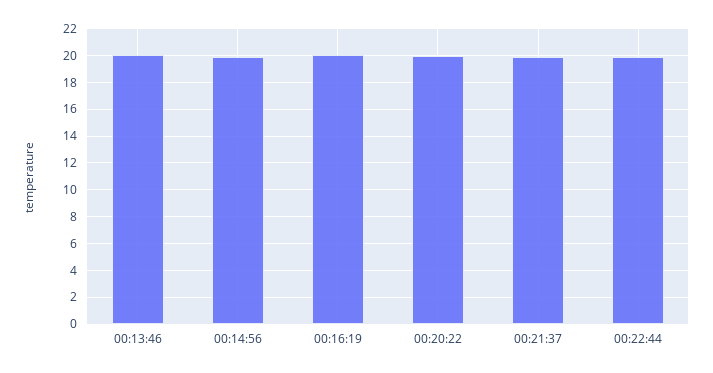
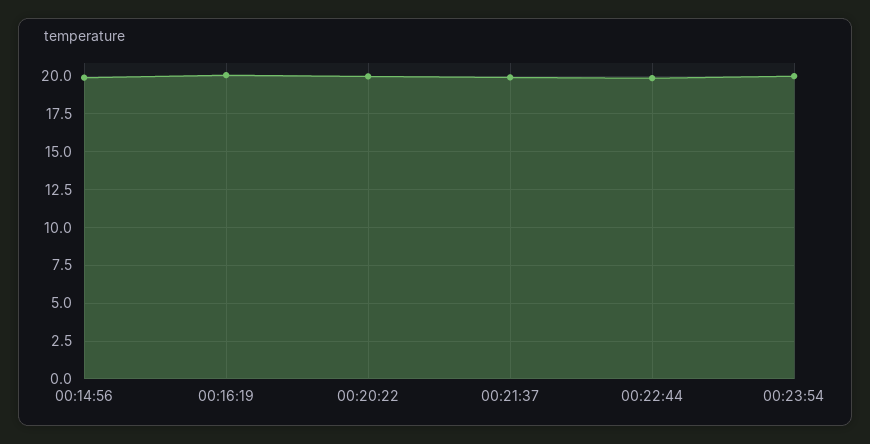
00:13:46: 20 -> none
00:23:54: none -> 20

